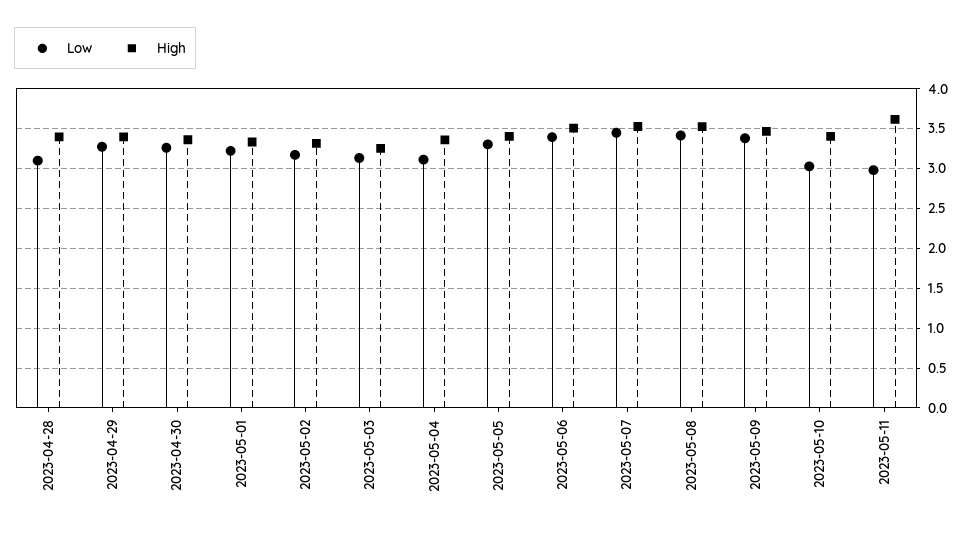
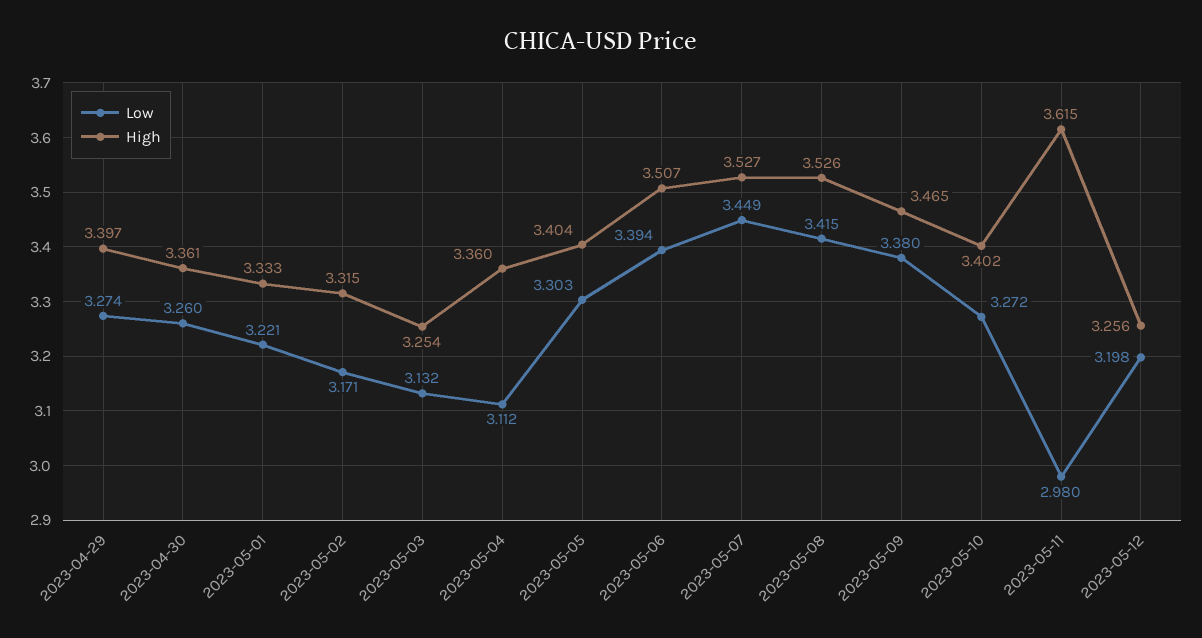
Low, 2023-04-28: 3.1 -> none
High, 2023-04-28: 3.4 -> none
Low, 2023-05-10: 3 -> 3.272
Low, 2023-05-12: none -> 3.198
High, 2023-05-12: none -> 3.256

